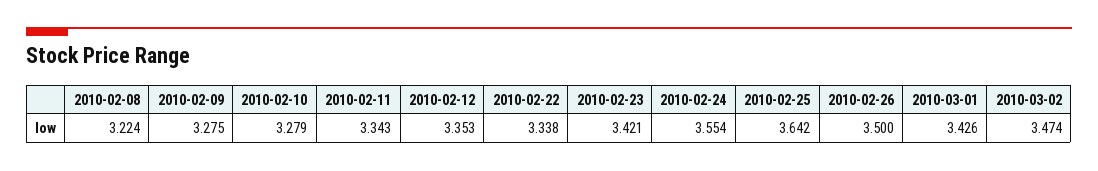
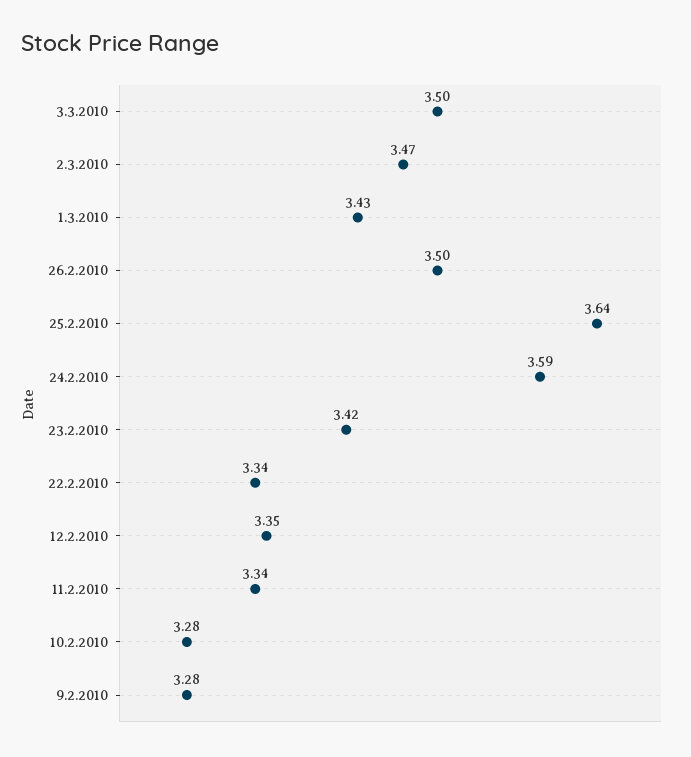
2010-02-08: 3.224 -> none
2010-02-24: 3.554 -> 3.59
3.3.2010: none -> 3.5

